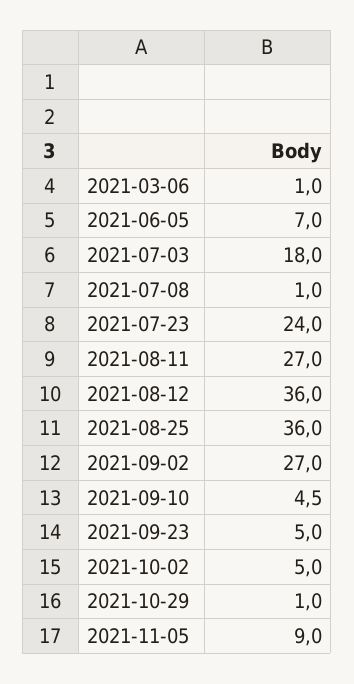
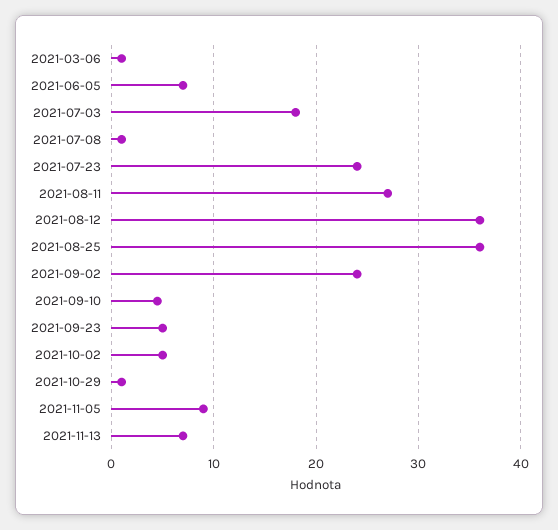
2021-09-02: 27 -> 24
2021-11-13: none -> 7

